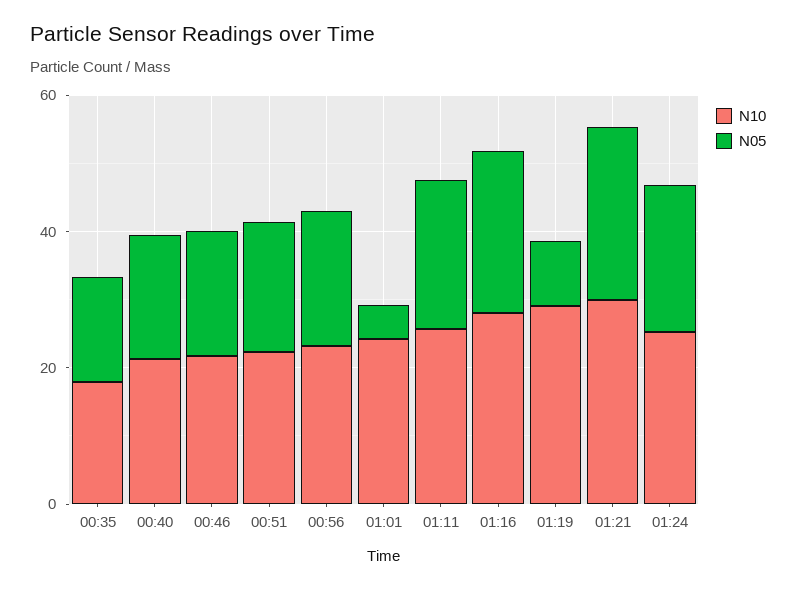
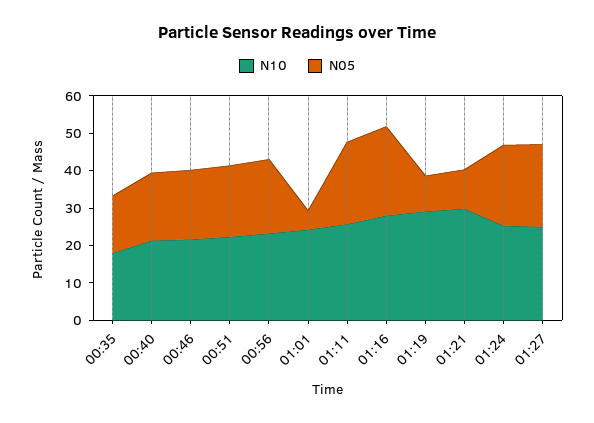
N05, 01:21: 25 -> 10
N10, 01:27: none -> 25
N05, 01:27: none -> 22.5

